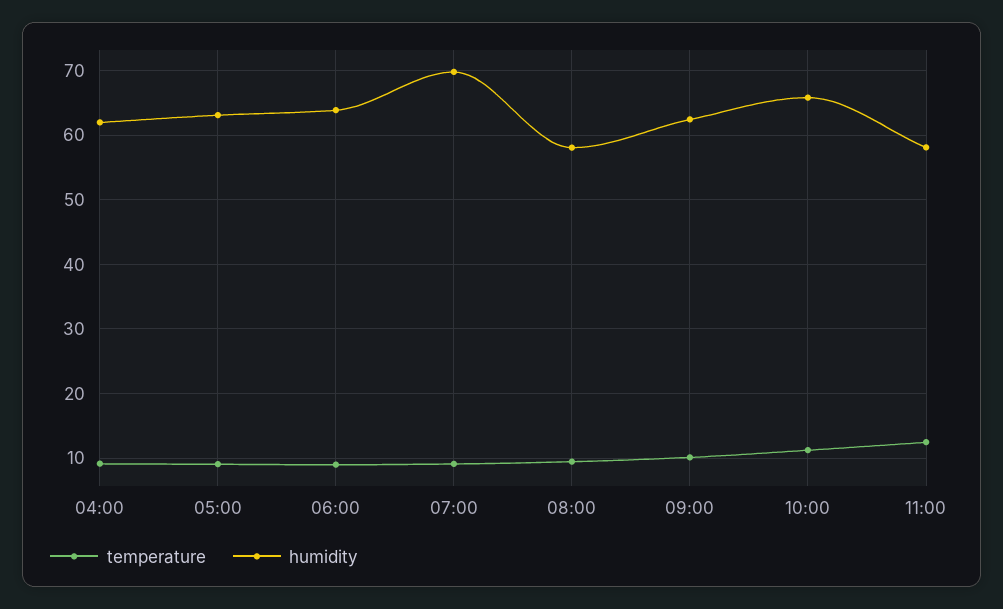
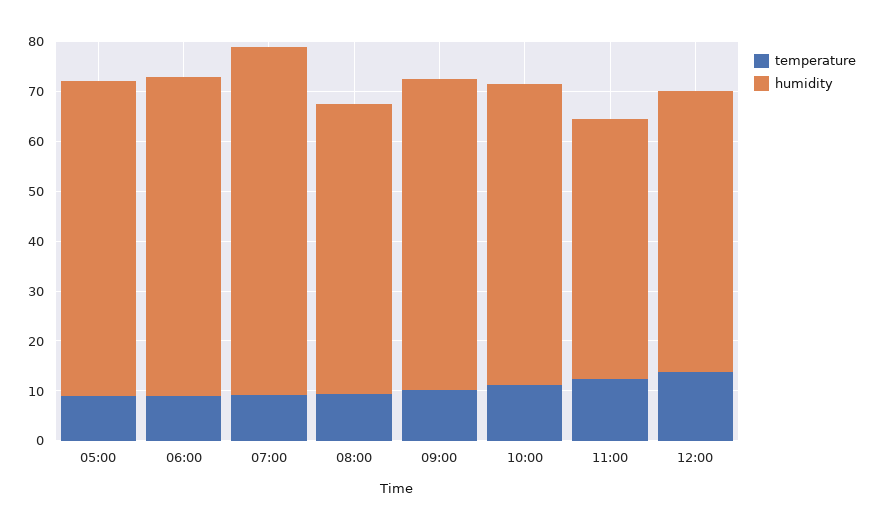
temperature, 04:00: 9 -> none
humidity, 04:00: 62 -> none
humidity, 10:00: 66 -> 60
humidity, 11:00: 58 -> 52
temperature, 12:00: none -> 14
humidity, 12:00: none -> 56

